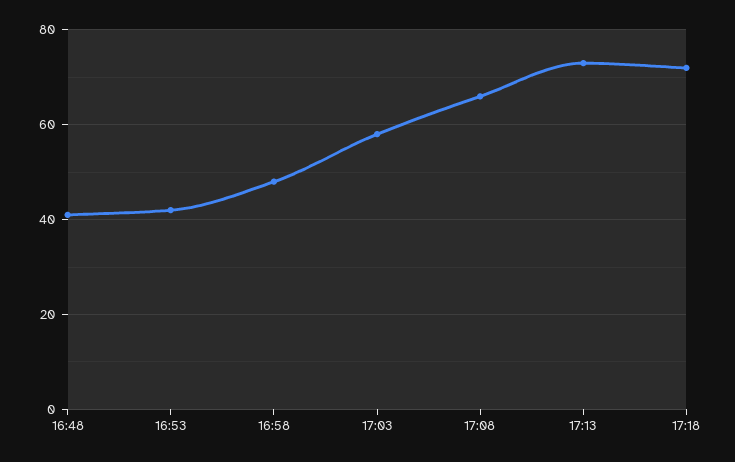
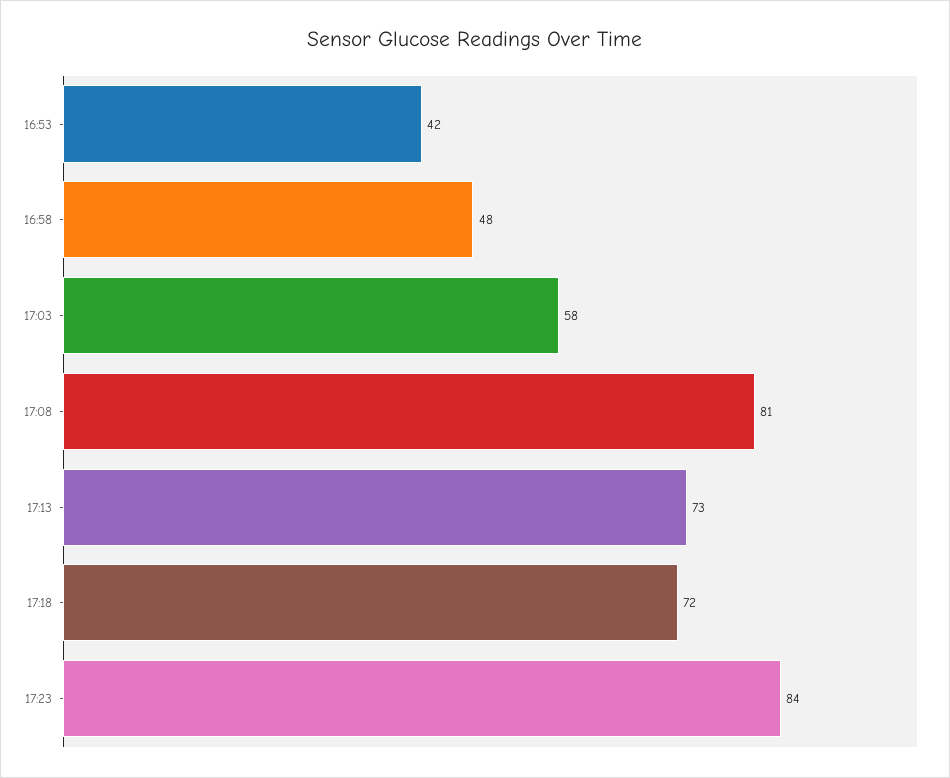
16:48: 40 -> none
17:08: 65 -> 81
17:23: none -> 84

